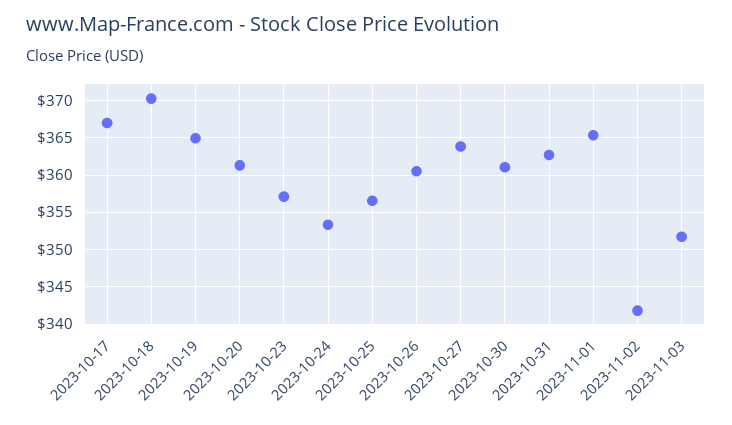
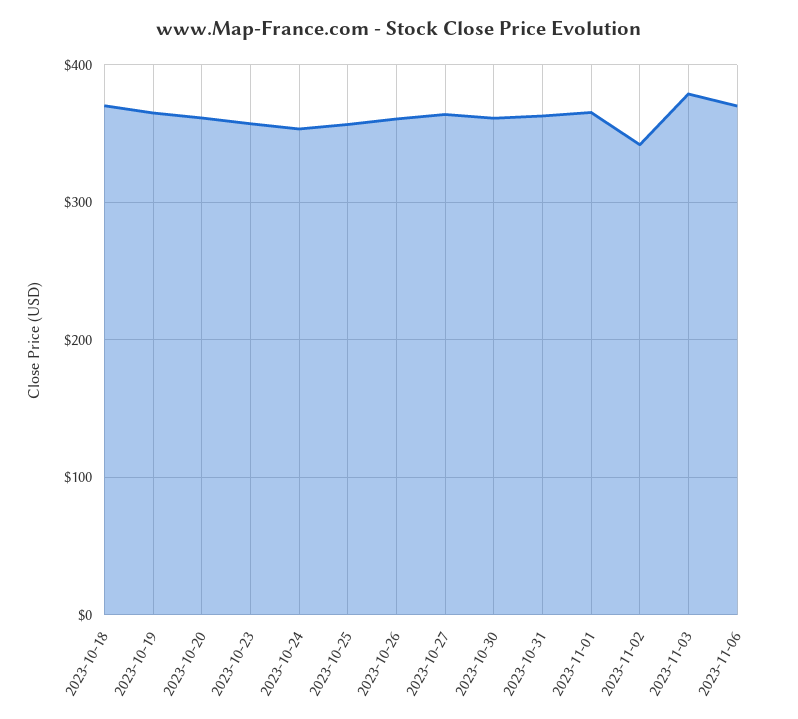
2023-10-17: 367 -> none
2023-11-03: 352 -> 380
2023-11-06: none -> 370

